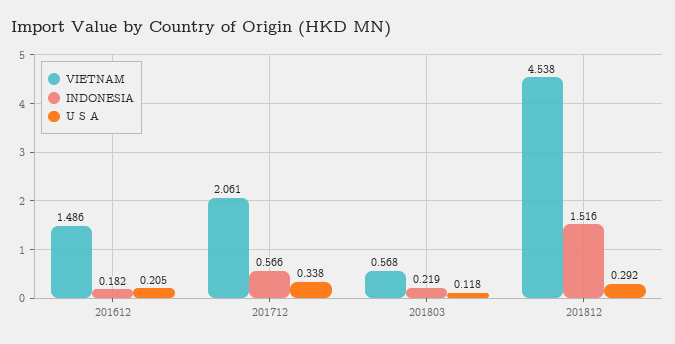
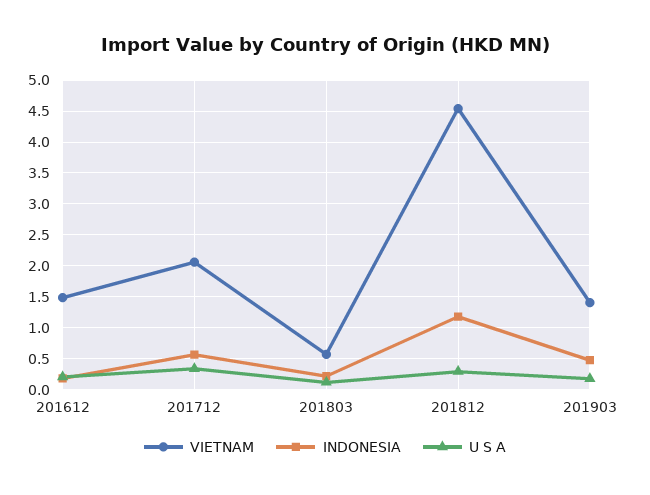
INDONESIA, 201812: 1.516 -> 1.2
VIETNAM, 201903: none -> 1.4
INDONESIA, 201903: none -> 0.5
U S A, 201903: none -> 0.2

